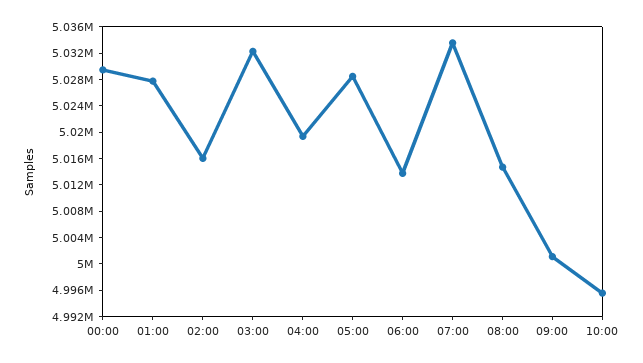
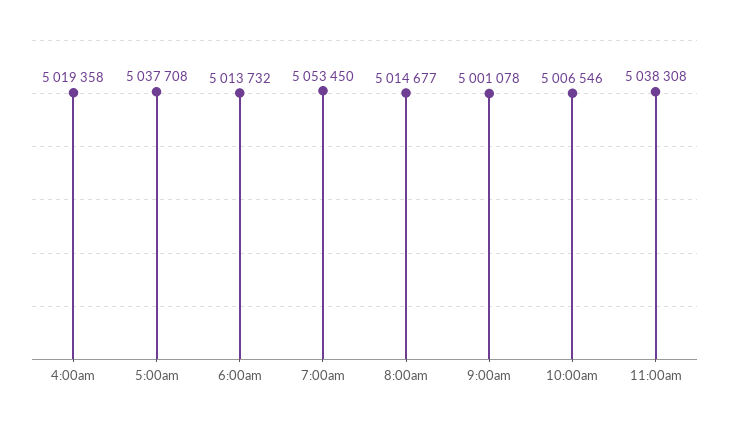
00:00: 5030000 -> none
01:00: 5028000 -> none
02:00: 5016000 -> none
03:00: 5032000 -> none
05:00: 5028000 -> 5037708
07:00: 5034000 -> 5053450
10:00: 4996000 -> 5006546
11:00am: none -> 5038308

